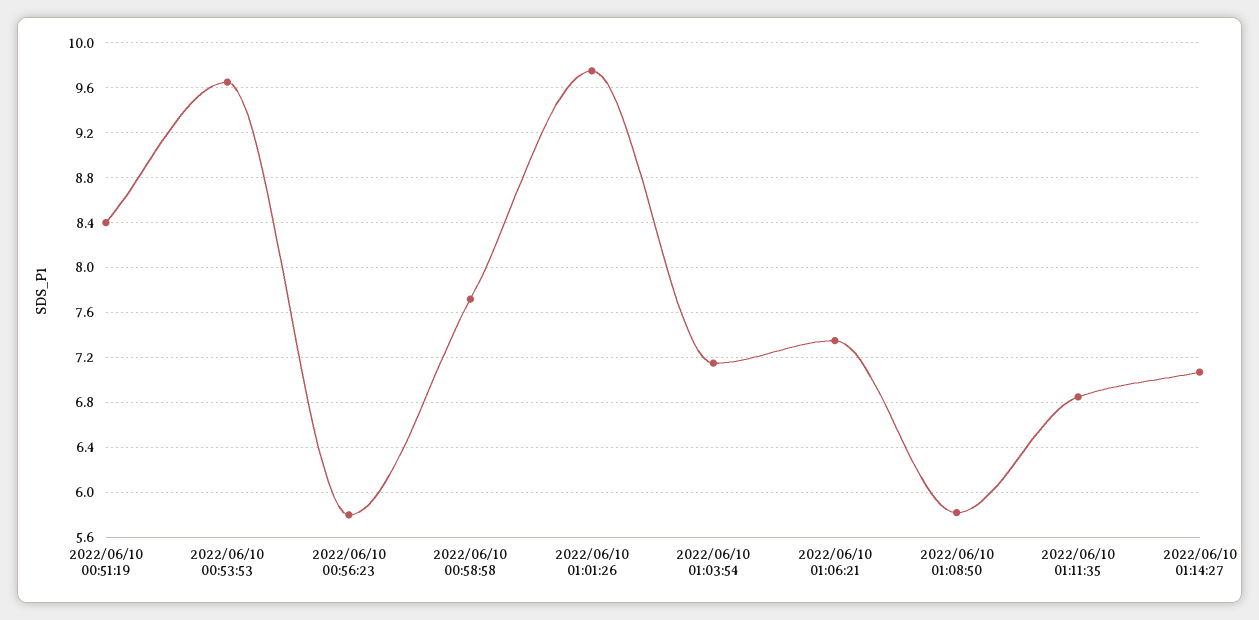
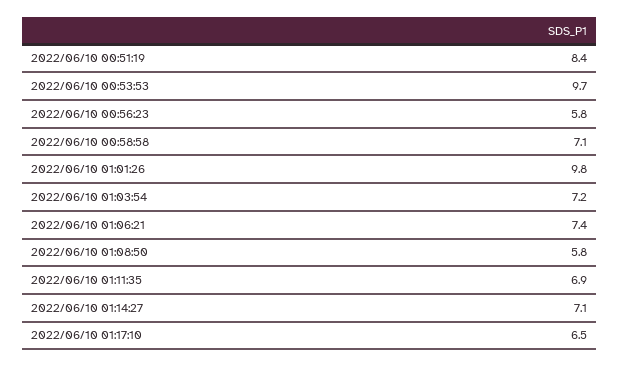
2022/06/10 00:58:58: 7.7 -> 7.1
2022/06/10 01:17:10: none -> 6.5

